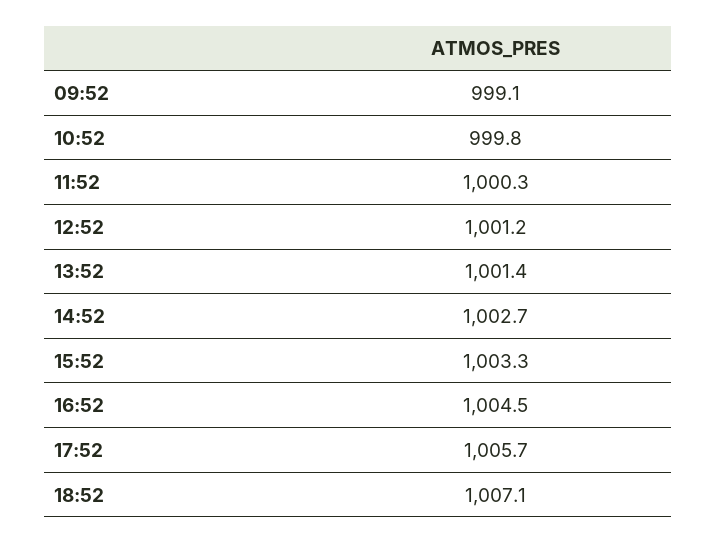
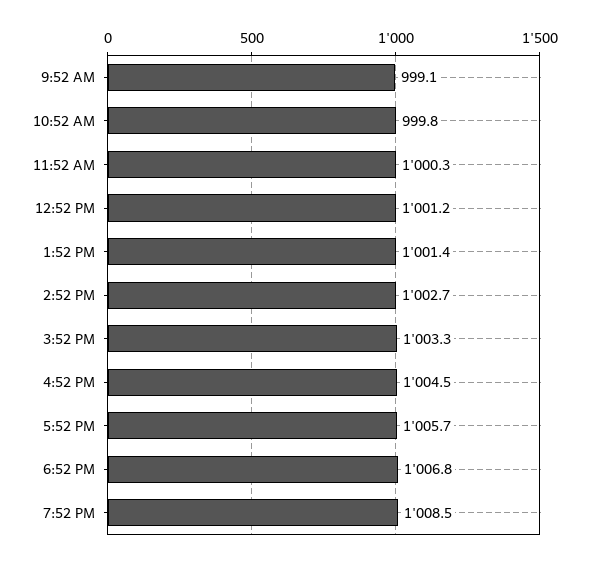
18:52: 1007.1 -> 1006.8
7:52 PM: none -> 1008.5

